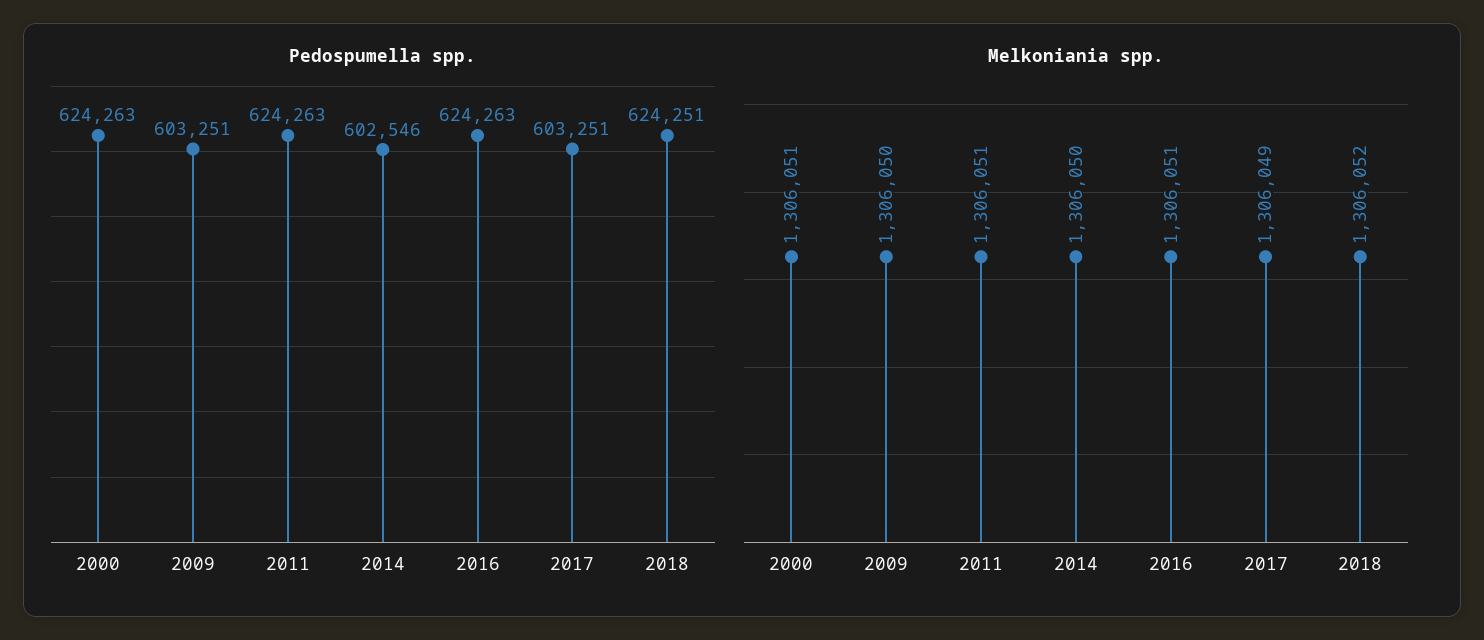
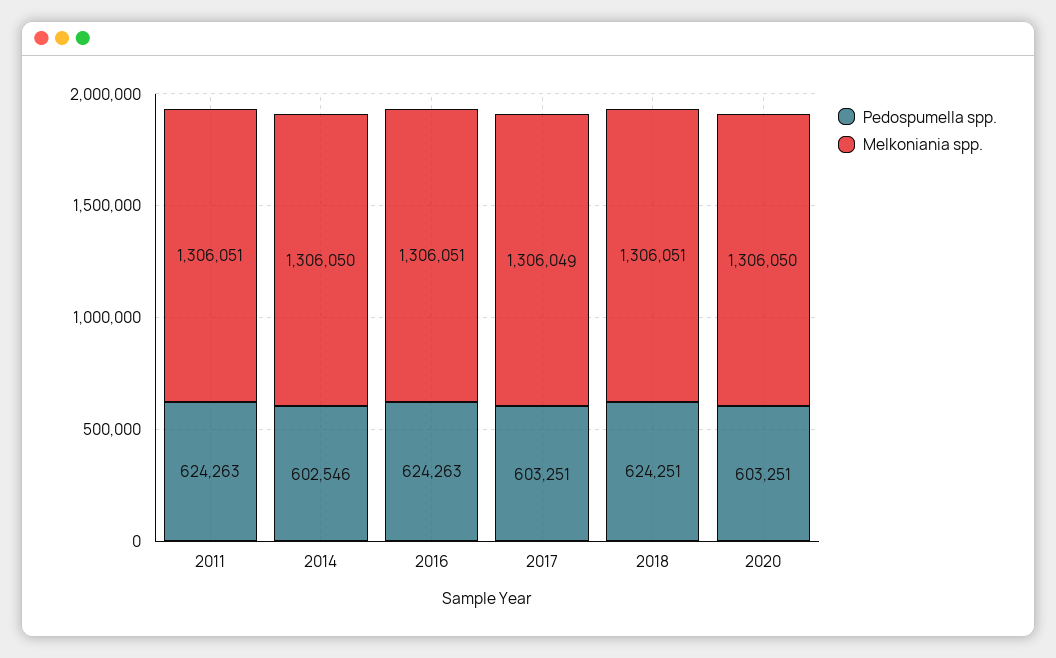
Pedospumella spp., 2000: 624263 -> none
Pedospumella spp., 2009: 603251 -> none
Melkoniania spp., 2000: 1306051 -> none
Melkoniania spp., 2009: 1306050 -> none
Melkoniania spp., 2018: 1306052 -> 1306051
Pedospumella spp., 2020: none -> 603251
Melkoniania spp., 2020: none -> 1306050

